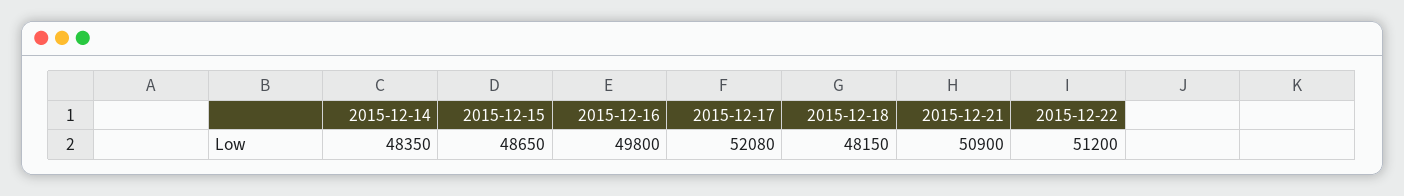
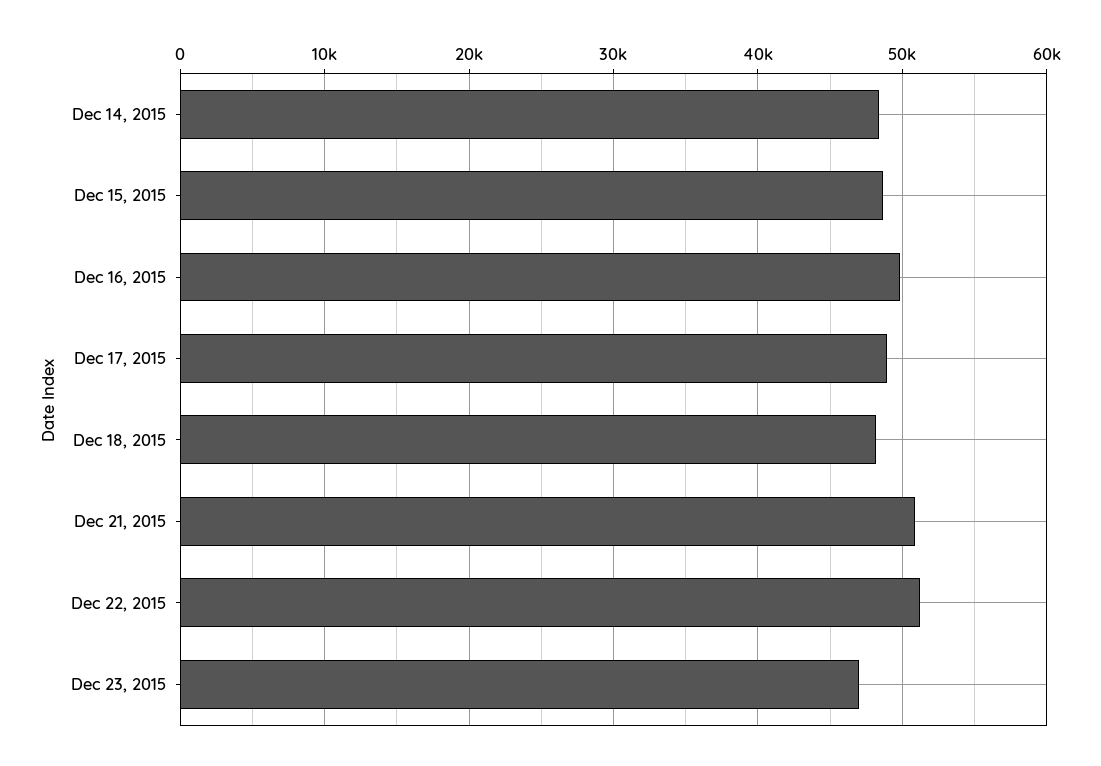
2015-12-17: 52080 -> 49000
Dec 23, 2015: none -> 47000

